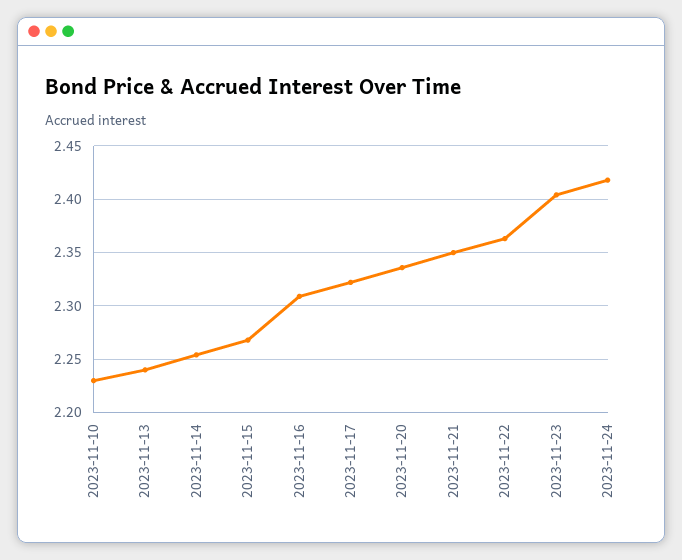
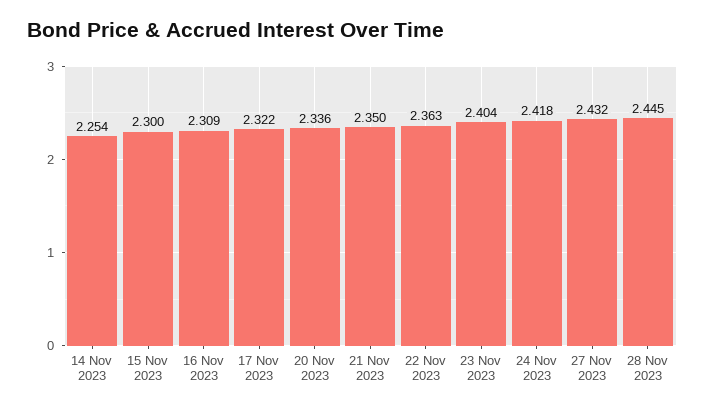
2023-11-10: 2.23 -> none
2023-11-13: 2.24 -> none
2023-11-15: 2.27 -> 2.3
27 Nov 2023: none -> 2.432
28 Nov 2023: none -> 2.445

